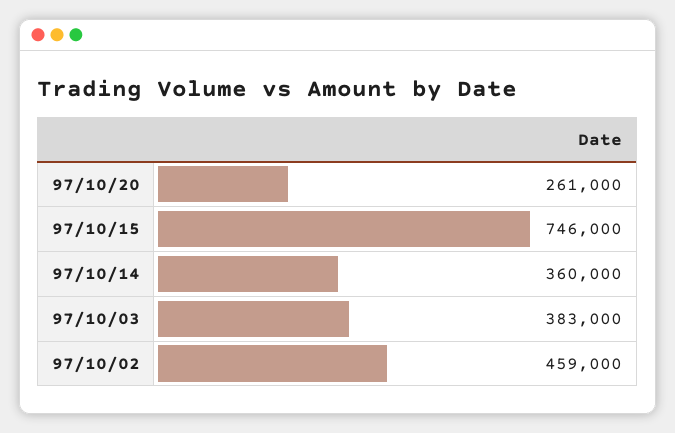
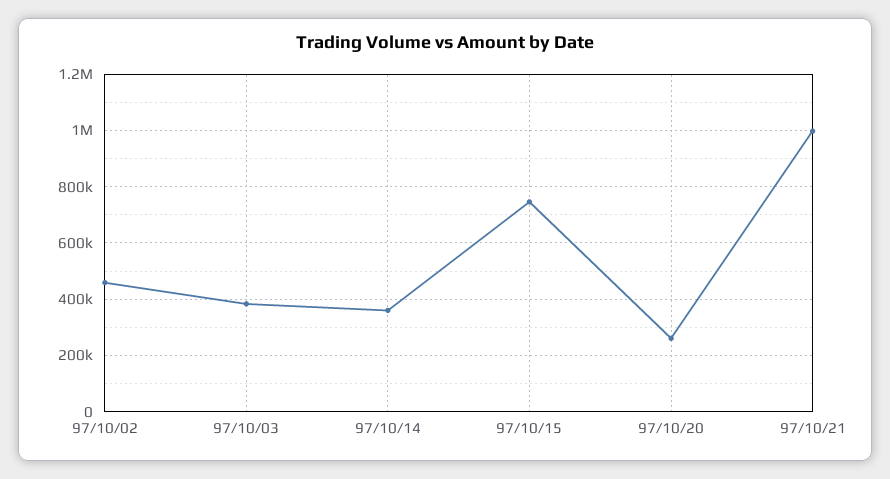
97/10/21: none -> 1000000

